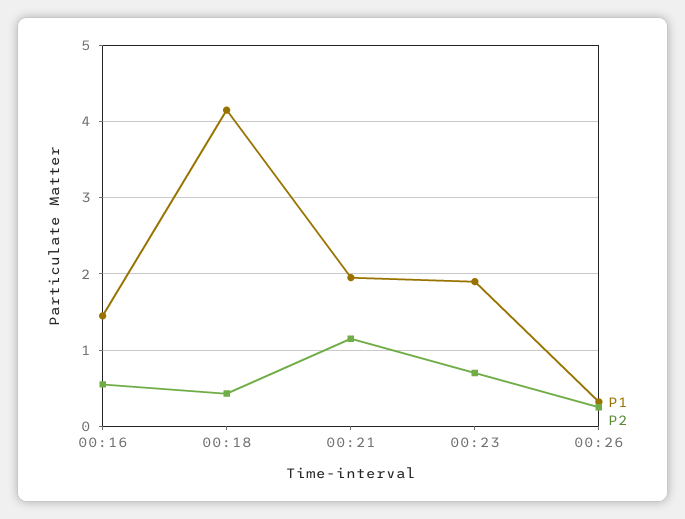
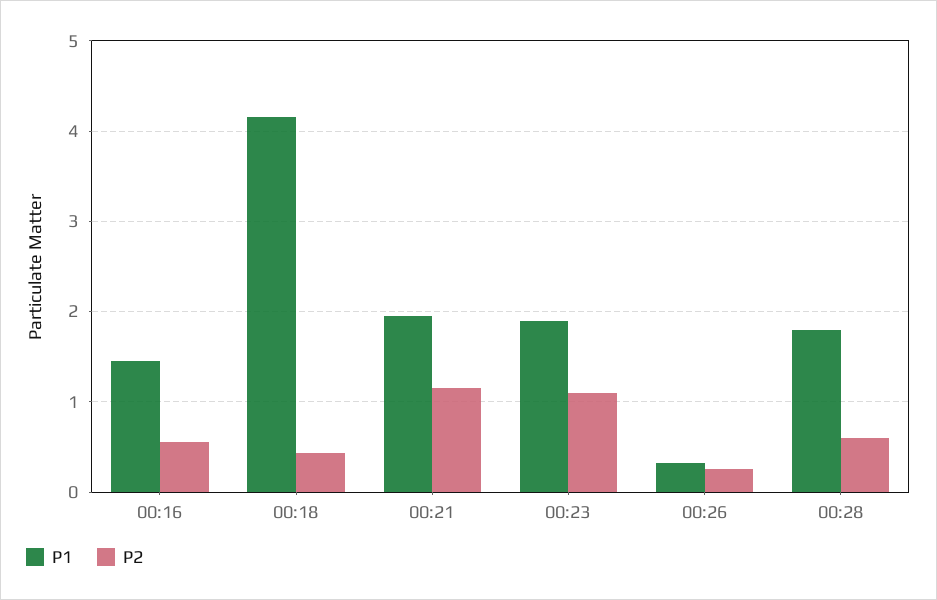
P2, 00:23: 0.7 -> 1.1
P1, 00:28: none -> 1.8
P2, 00:28: none -> 0.6

